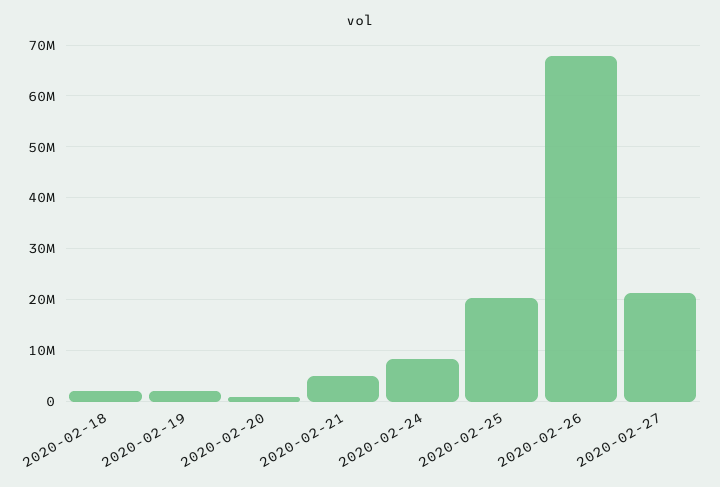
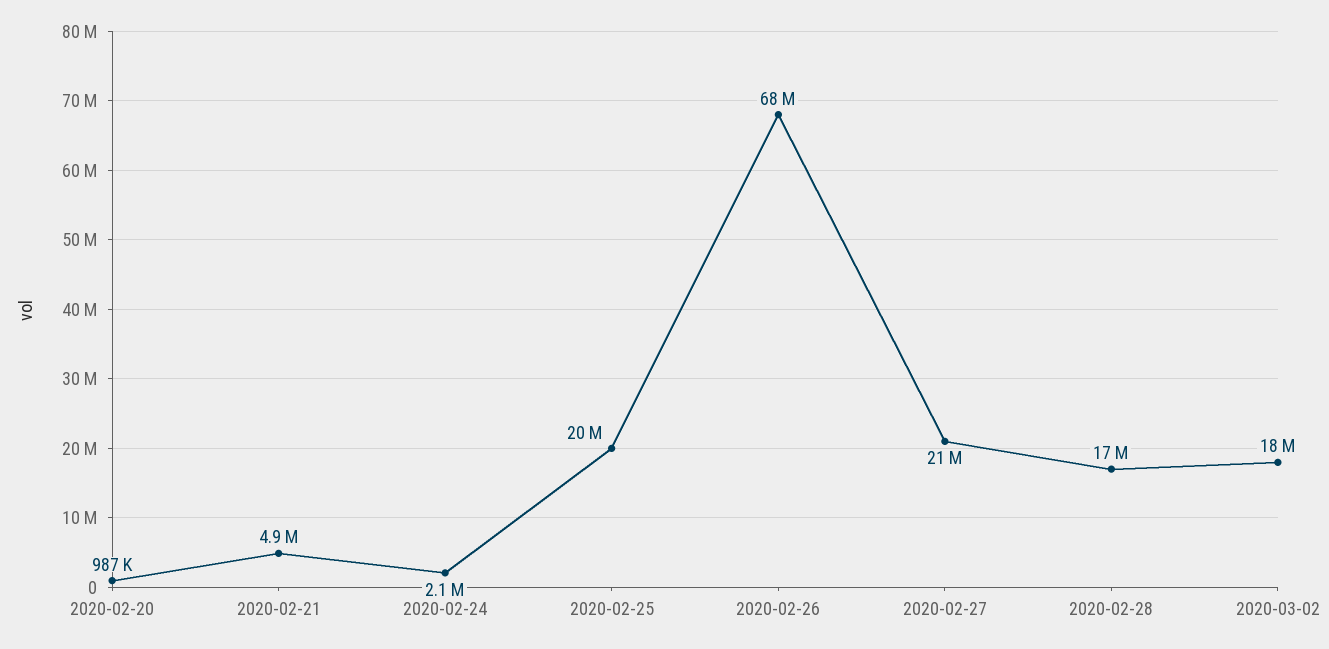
2020-02-18: 2000000 -> none
2020-02-19: 2000000 -> none
2020-02-24: 8000000 -> 2100000
2020-02-28: none -> 17000000
2020-03-02: none -> 18000000

